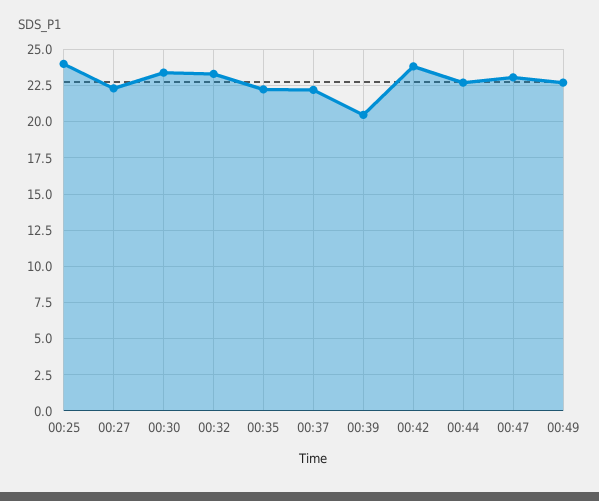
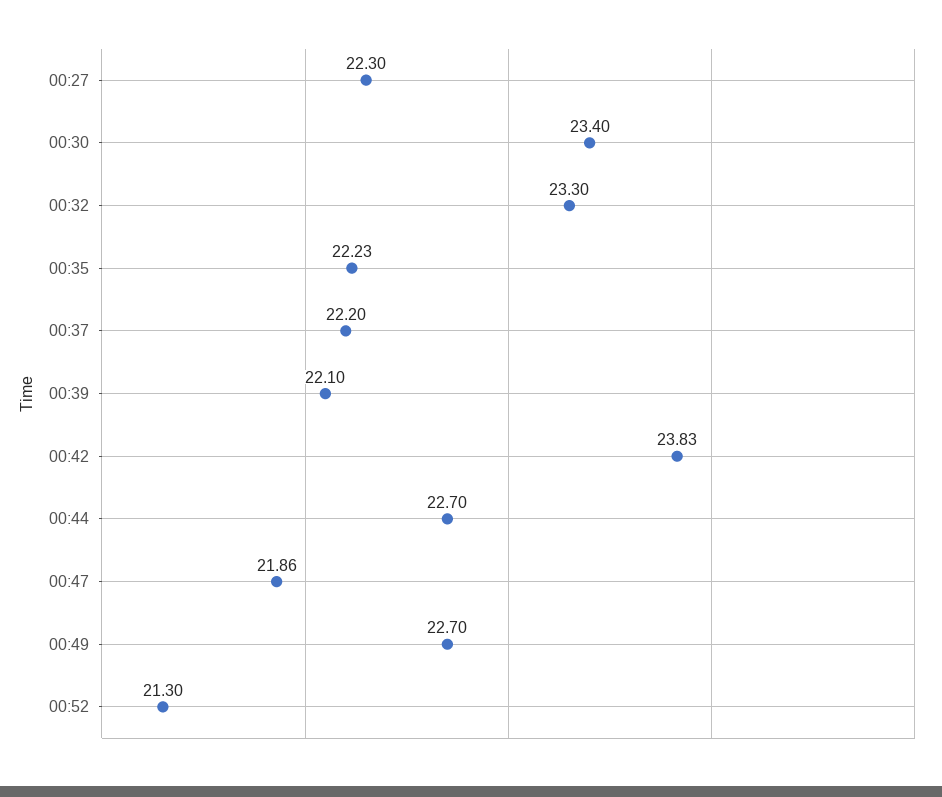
00:25: 24 -> none
00:39: 20.5 -> 22.1
00:47: 23 -> 21.86
00:52: none -> 21.3

